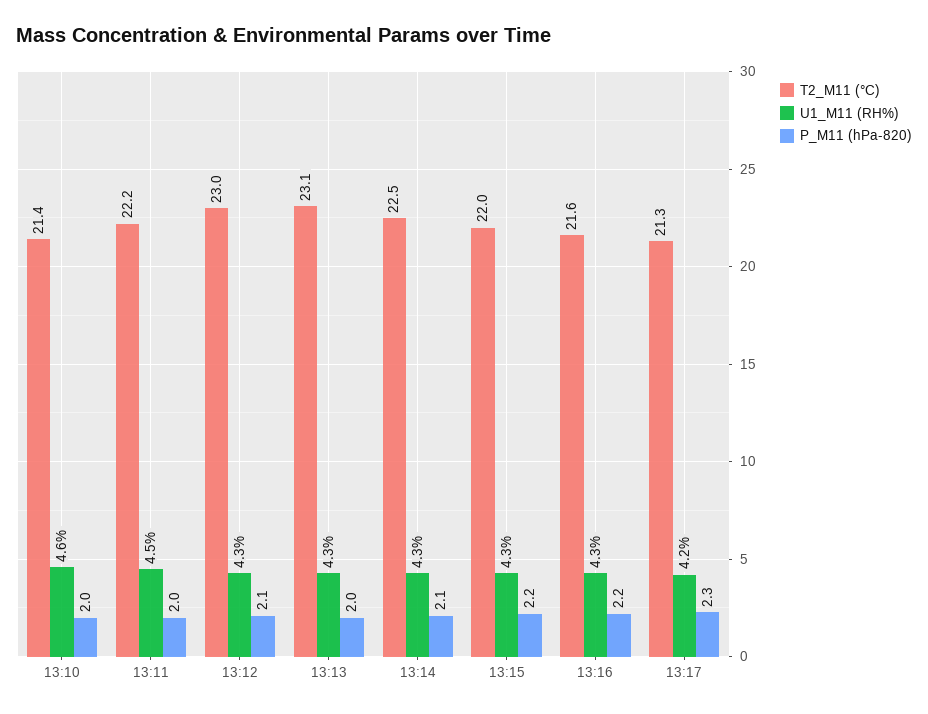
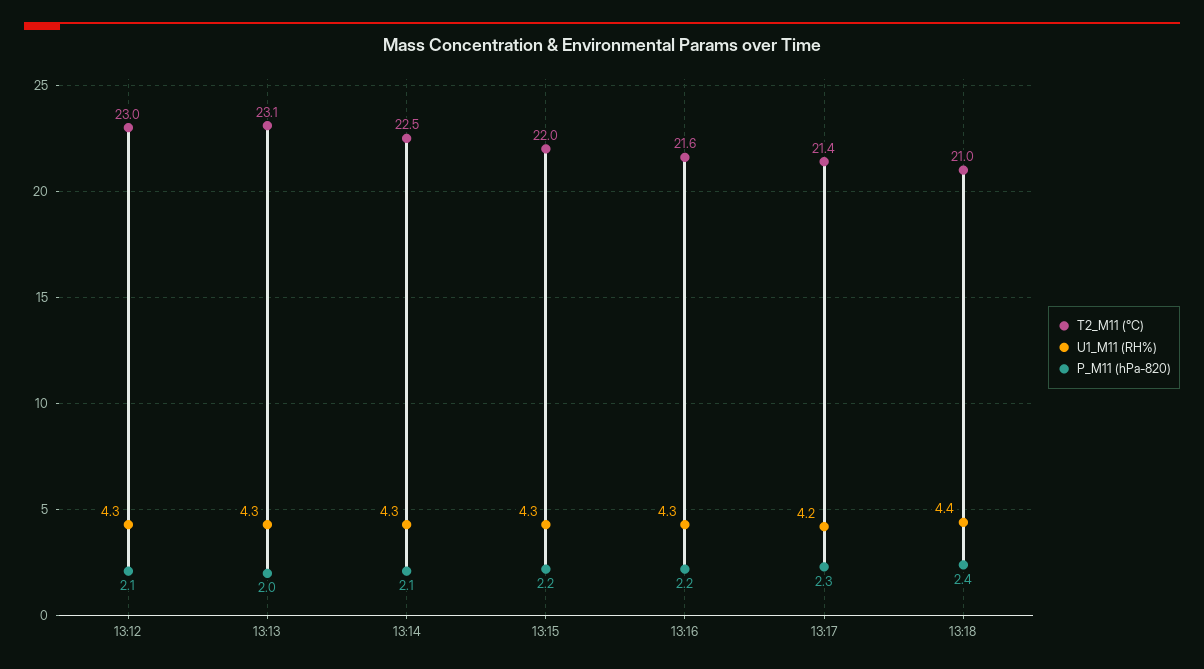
T2_M11 (°C), 13:10: 21.4 -> none
U1_M11 (RH%), 13:10: 4.6 -> none
P_M11 (hPa-820), 13:10: 2 -> none
T2_M11 (°C), 13:11: 22.2 -> none
U1_M11 (RH%), 13:11: 4.5 -> none
P_M11 (hPa-820), 13:11: 2 -> none
T2_M11 (°C), 13:17: 21.3 -> 21.4
T2_M11 (°C), 13:18: none -> 21
U1_M11 (RH%), 13:18: none -> 4.4
P_M11 (hPa-820), 13:18: none -> 2.4

